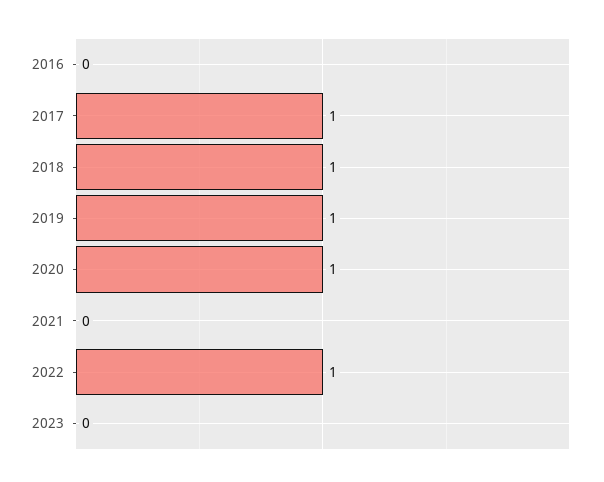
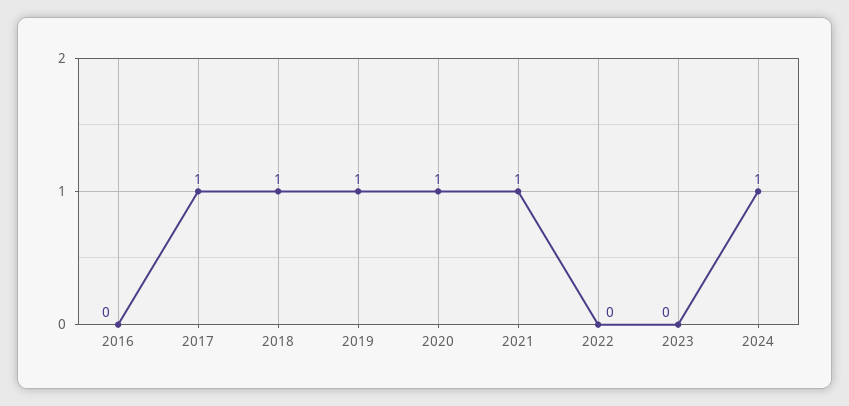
2021: 0 -> 1
2022: 1 -> 0
2024: none -> 1

